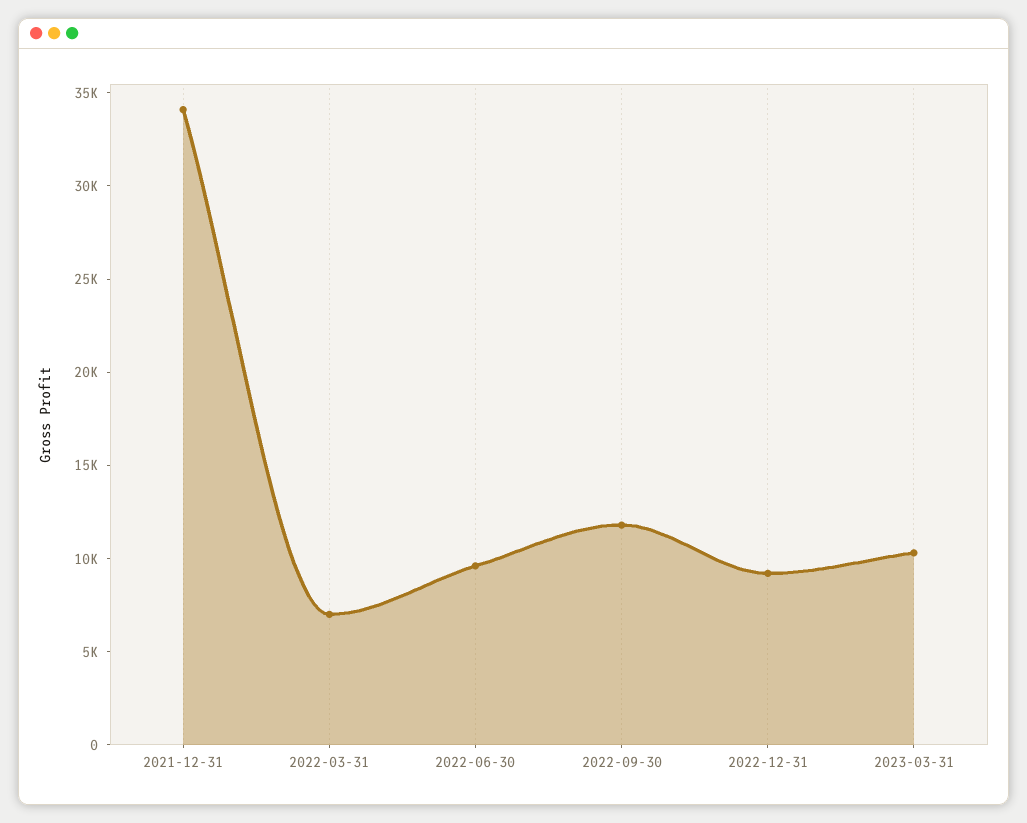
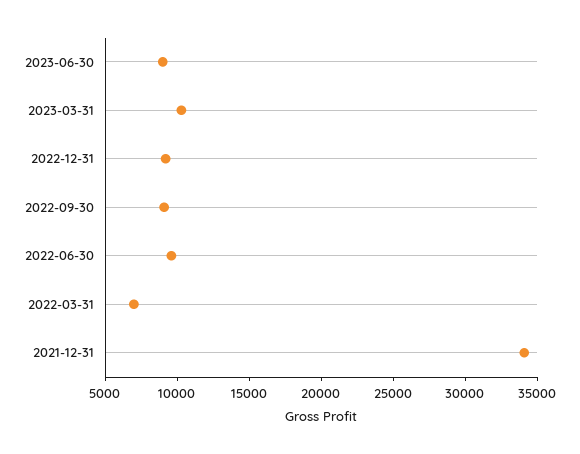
2022-09-30: 12000 -> 9000
2023-06-30: none -> 9000

